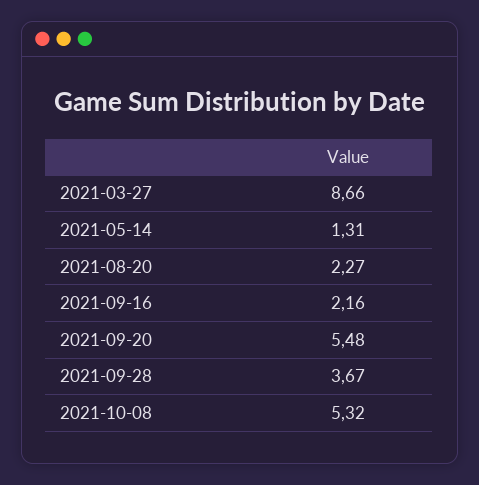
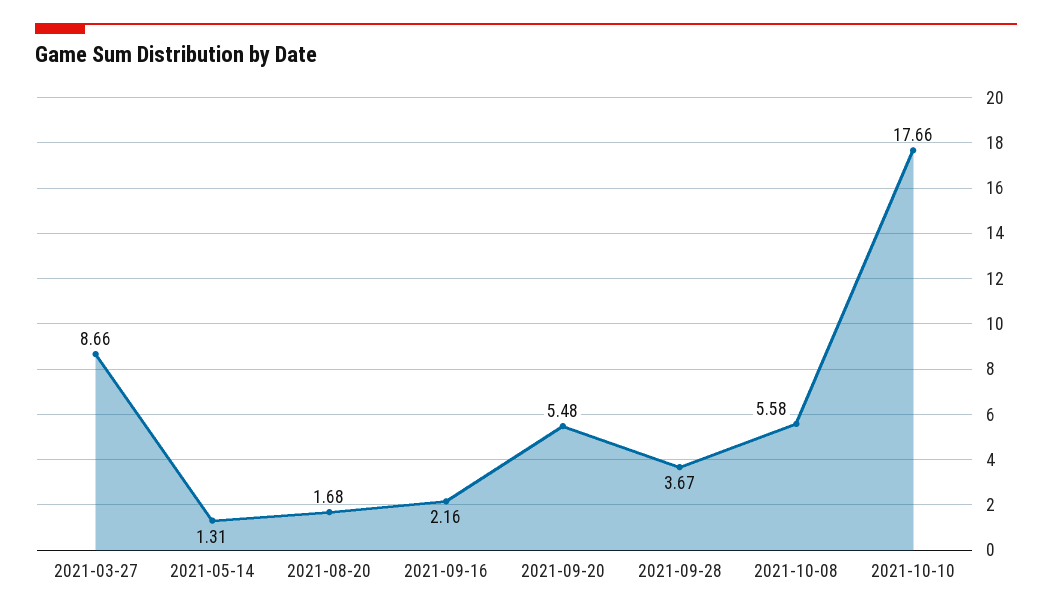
2021-08-20: 2.27 -> 1.68
2021-10-08: 5.32 -> 5.58
2021-10-10: none -> 17.66

